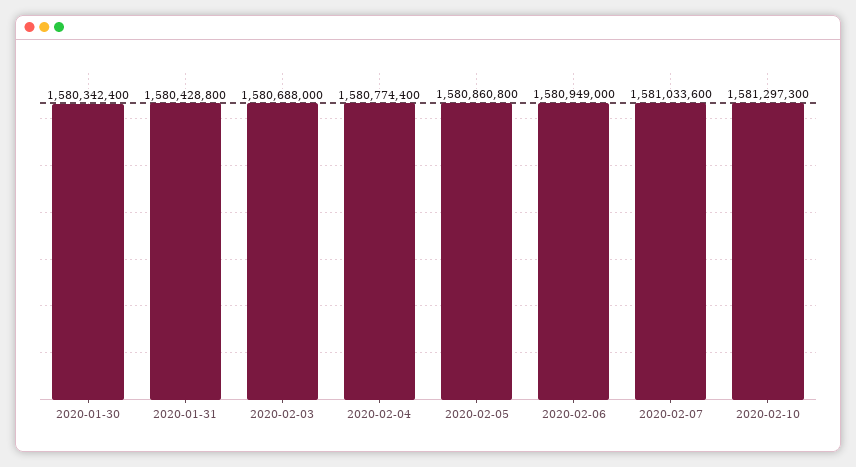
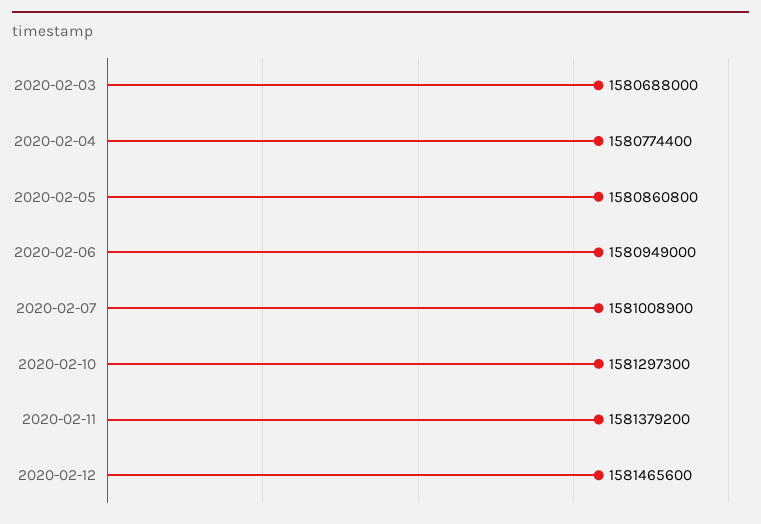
2020-01-30: 1580342400 -> none
2020-01-31: 1580428800 -> none
2020-02-07: 1581033600 -> 1581008900
2020-02-11: none -> 1581379200
2020-02-12: none -> 1581465600

